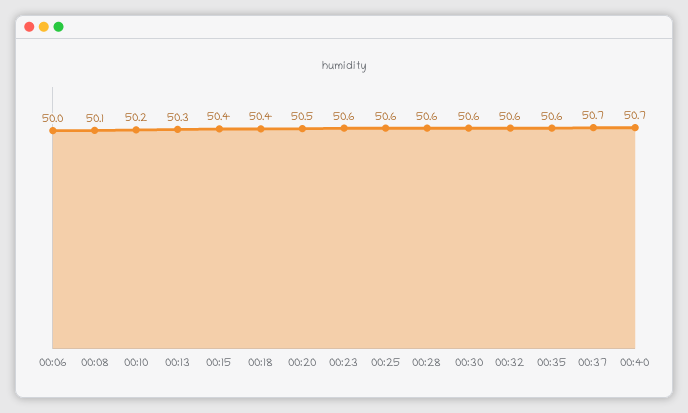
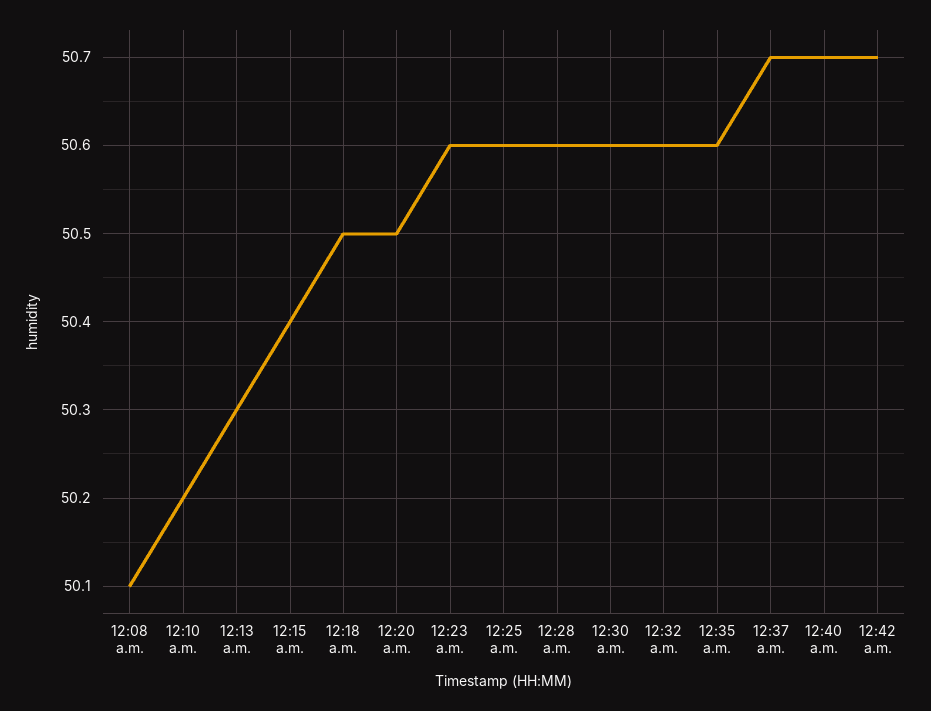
00:06: 50 -> none
00:18: 50.4 -> 50.5
12:42 a.m.: none -> 50.7

